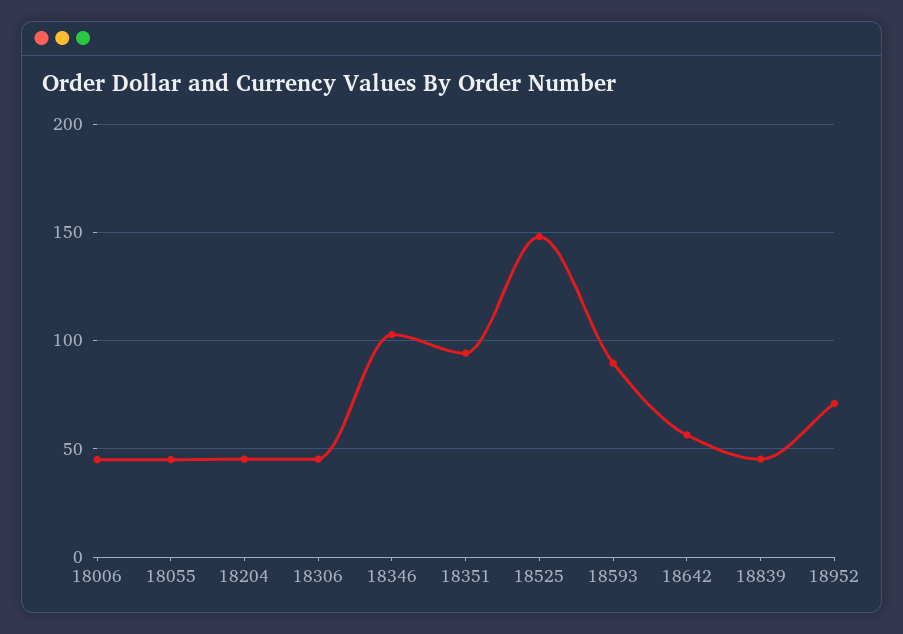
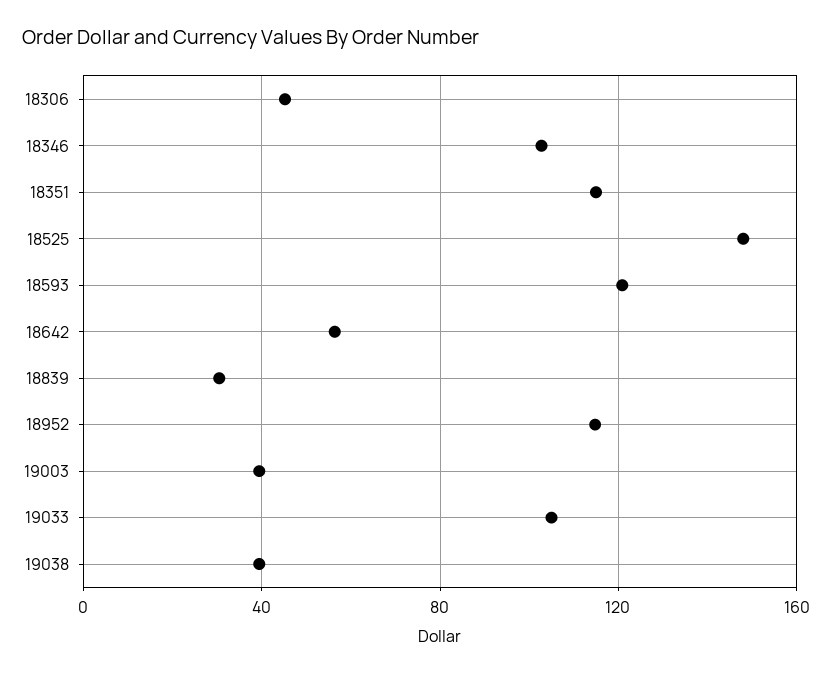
18006: 45 -> none
18055: 45 -> none
18204: 45 -> none
18351: 95 -> 115
18593: 90 -> 120
18839: 45 -> 30
18952: 70 -> 115
19003: none -> 40
19033: none -> 105
19038: none -> 40

